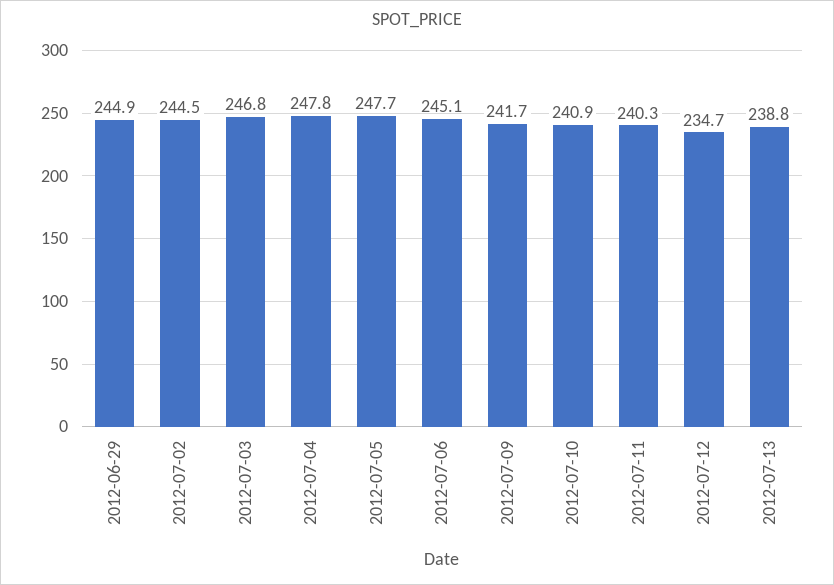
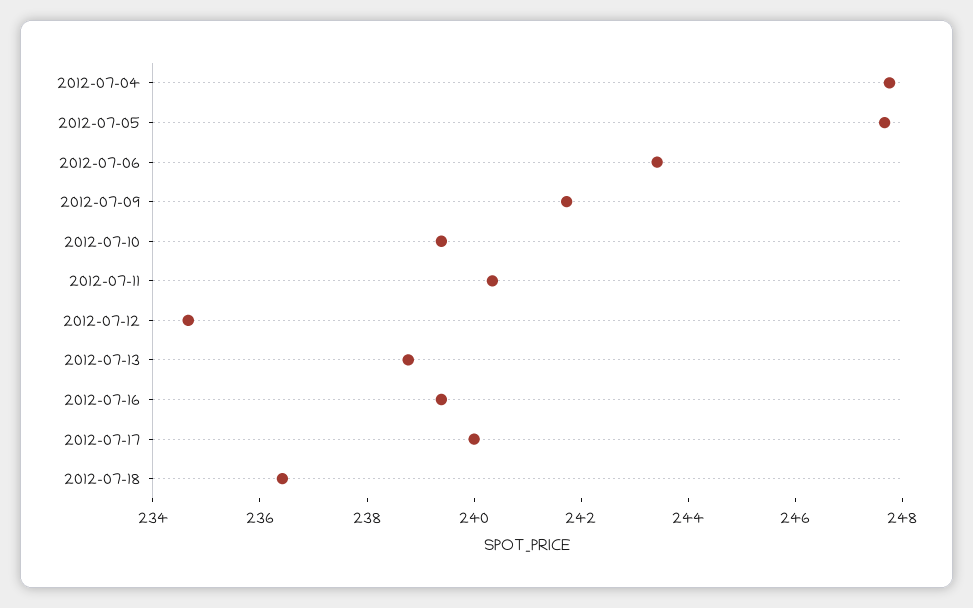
2012-06-29: 244.9 -> none
2012-07-02: 244.5 -> none
2012-07-03: 246.8 -> none
2012-07-06: 245.1 -> 243.5
2012-07-10: 240.9 -> 239.5
2012-07-16: none -> 239.5
2012-07-17: none -> 240
2012-07-18: none -> 236.5

